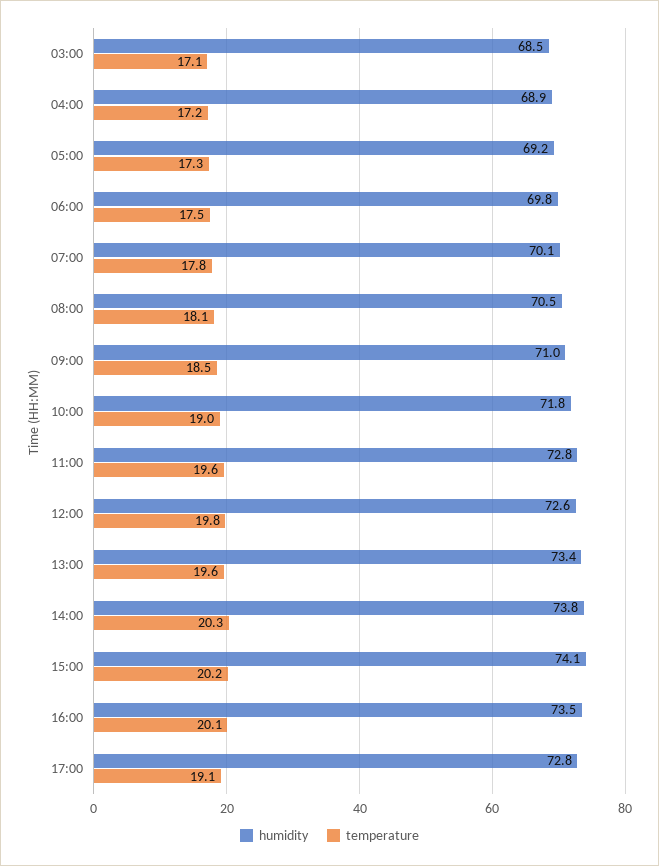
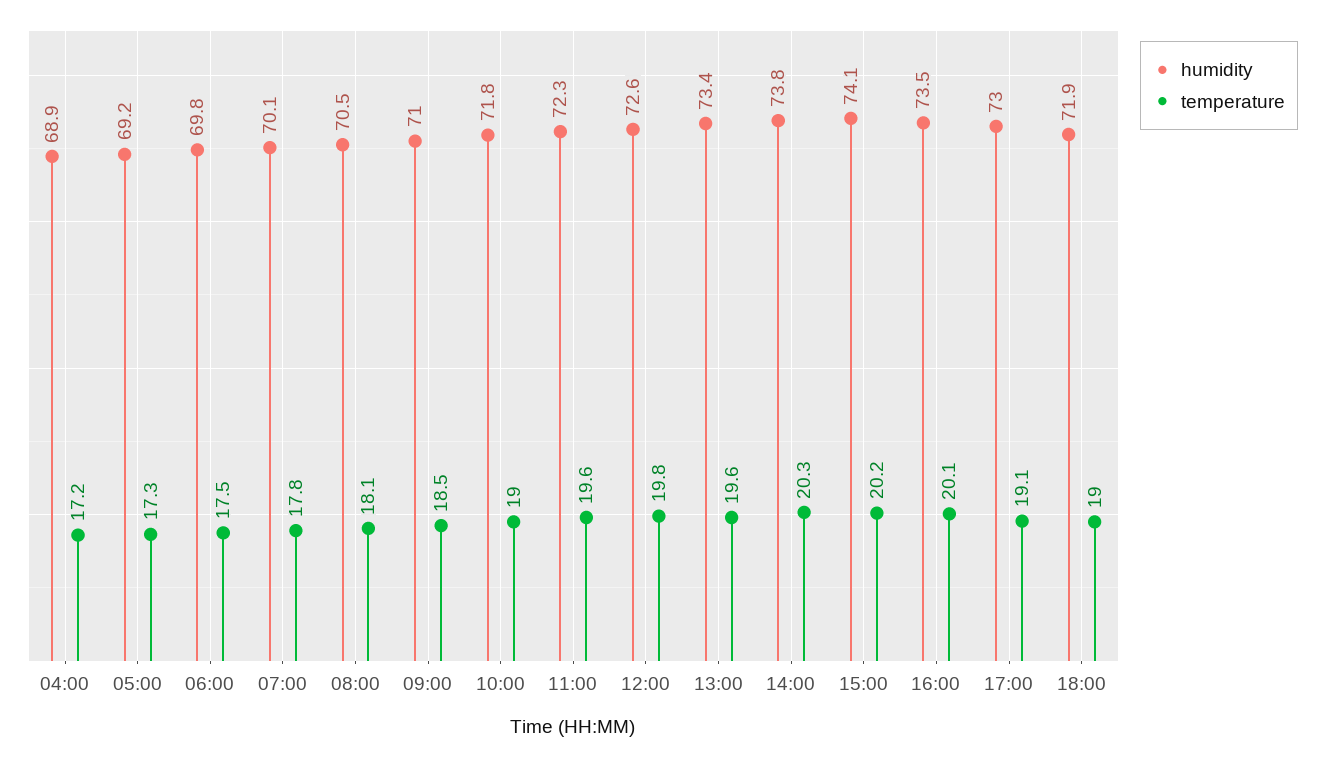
humidity, 03:00: 68.5 -> none
temperature, 03:00: 17.1 -> none
humidity, 11:00: 72.8 -> 72.3
humidity, 17:00: 72.8 -> 73
humidity, 18:00: none -> 71.9
temperature, 18:00: none -> 19

